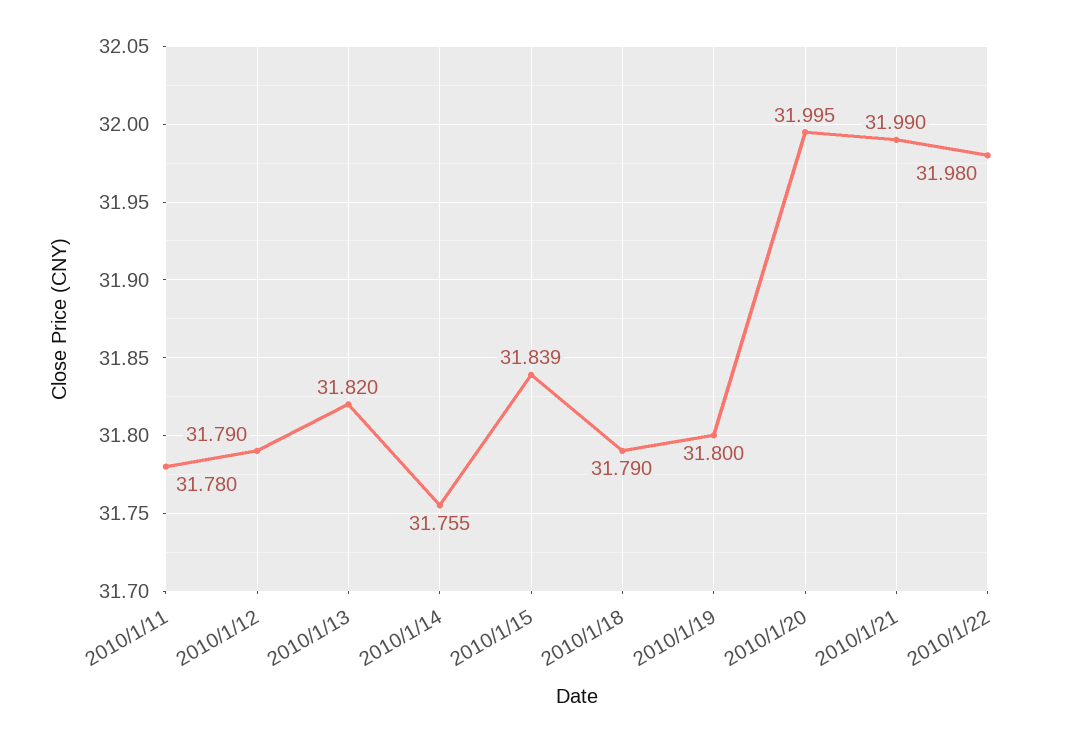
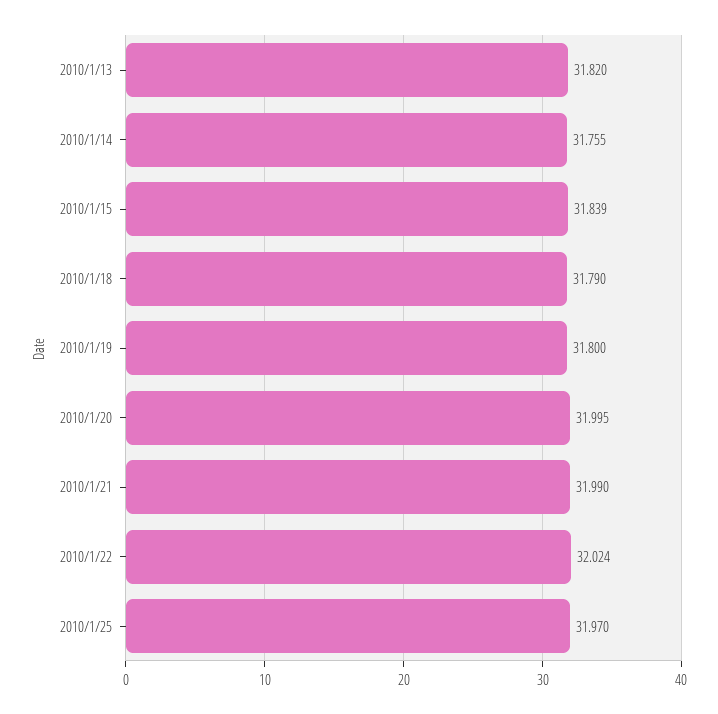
2010/1/11: 31.78 -> none
2010/1/12: 31.79 -> none
2010/1/22: 31.98 -> 32.024
2010/1/25: none -> 31.97

